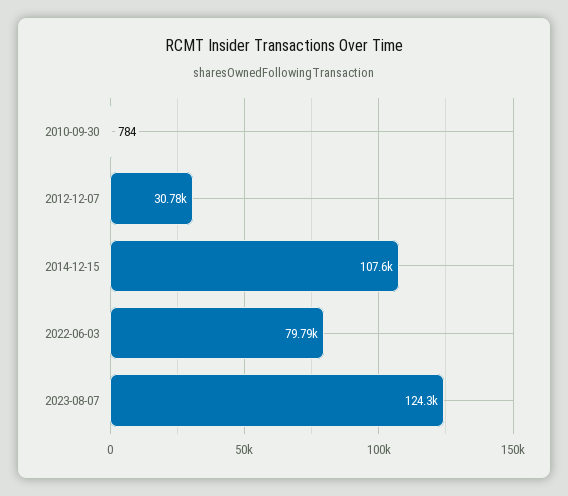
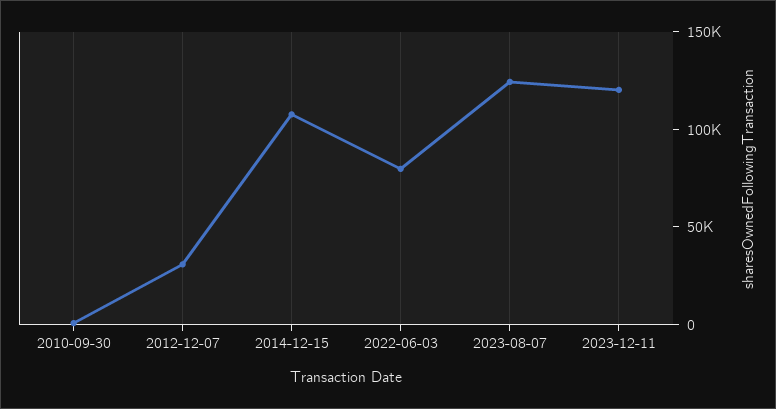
2023-12-11: none -> 120000

